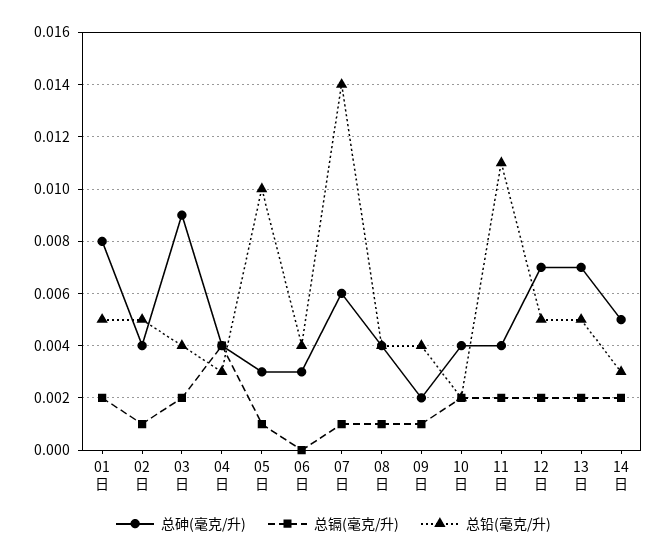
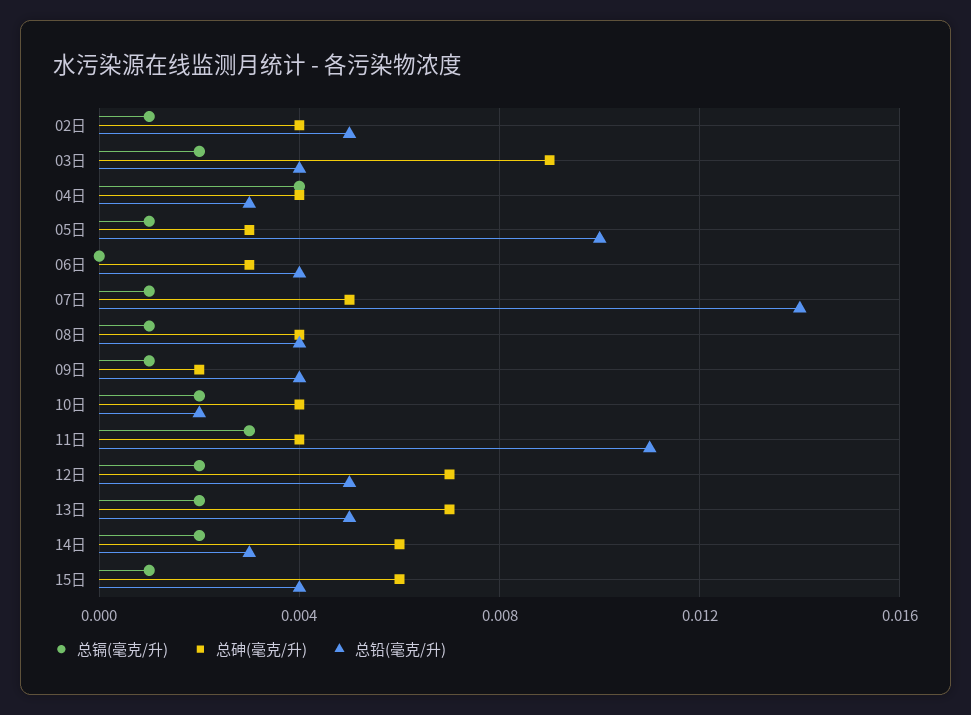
总砷(毫克/升), 01日: 0.008 -> none
总镉(毫克/升), 01日: 0.002 -> none
总铅(毫克/升), 01日: 0.005 -> none
总砷(毫克/升), 07日: 0.006 -> 0.005
总镉(毫克/升), 11日: 0.002 -> 0.003
总砷(毫克/升), 14日: 0.005 -> 0.006
总镉(毫克/升), 15日: none -> 0.001
总砷(毫克/升), 15日: none -> 0.006
总铅(毫克/升), 15日: none -> 0.004

